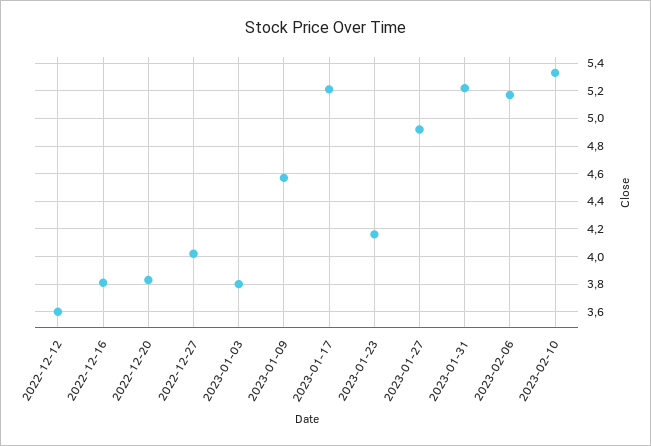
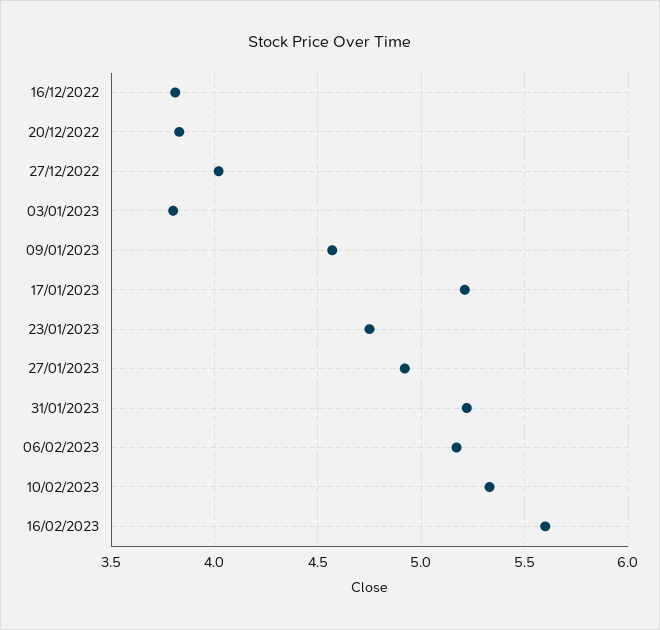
2022-12-12: 3.6 -> none
2023-01-23: 4.15 -> 4.75
16/02/2023: none -> 5.6

